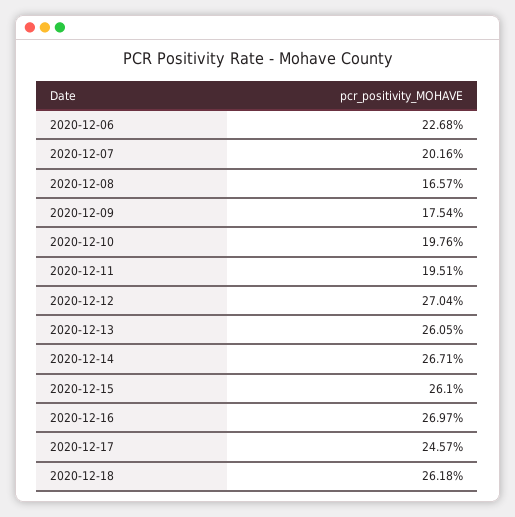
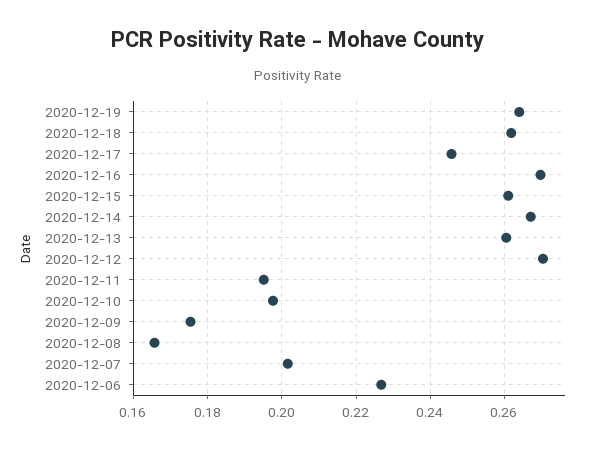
2020-12-19: none -> 0.264

